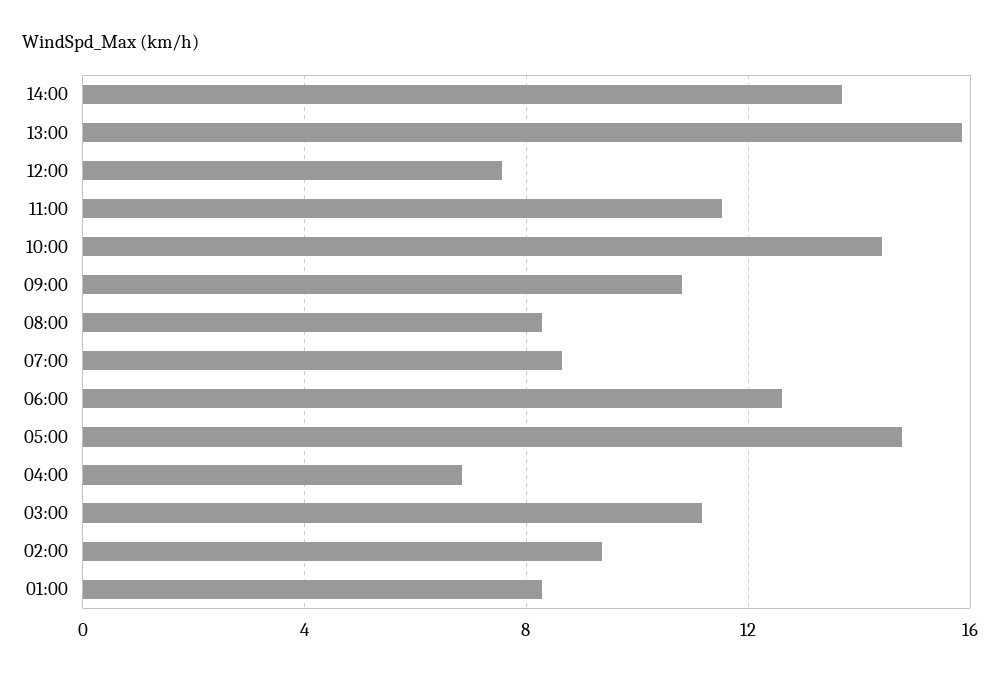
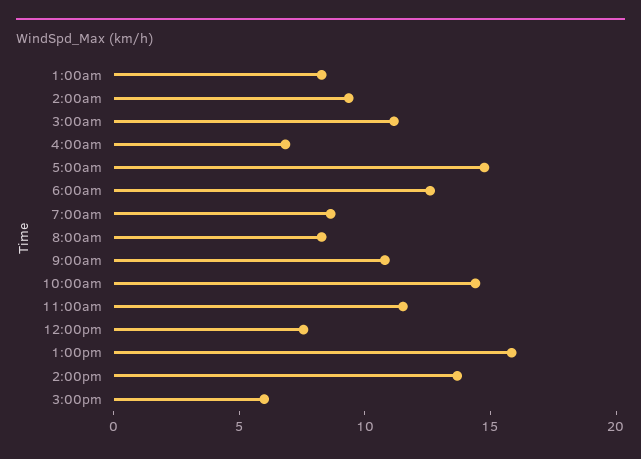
3:00pm: none -> 6

